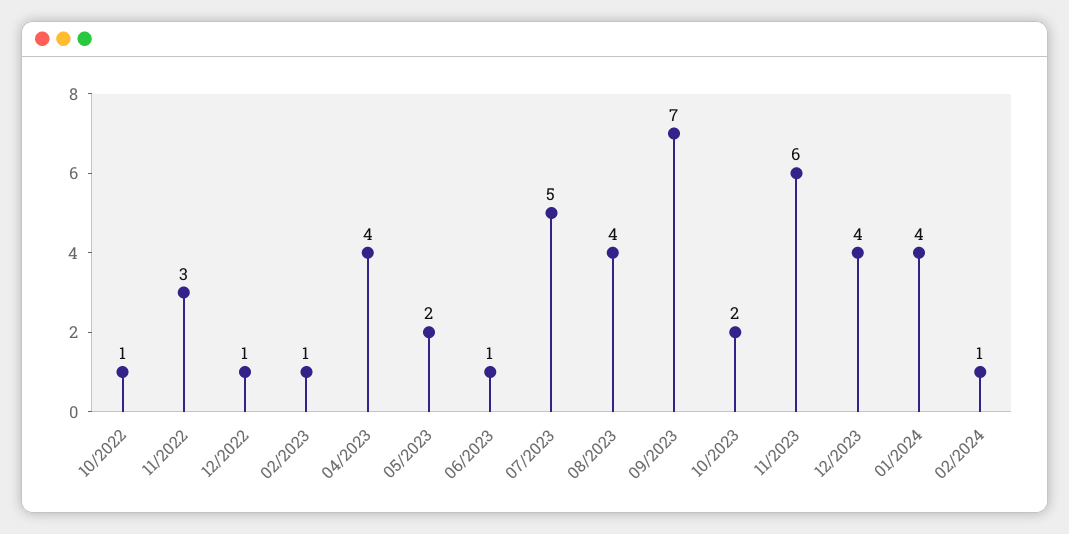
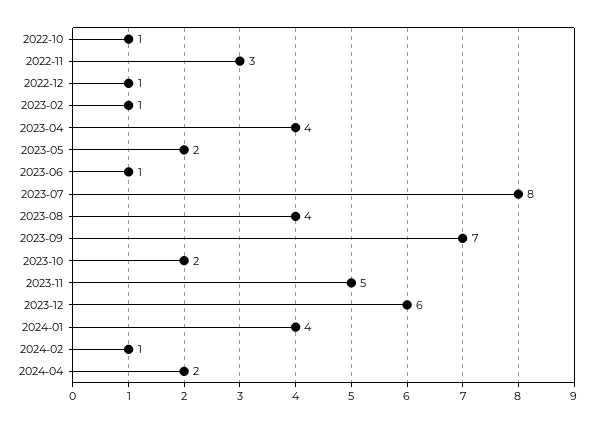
07/2023: 5 -> 8
11/2023: 6 -> 5
12/2023: 4 -> 6
2024-04: none -> 2

